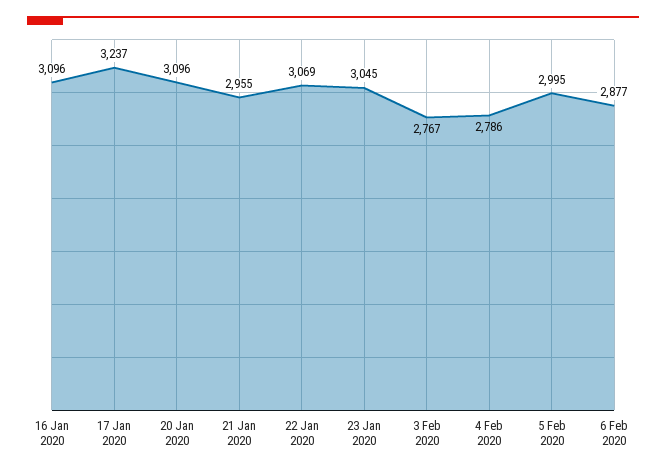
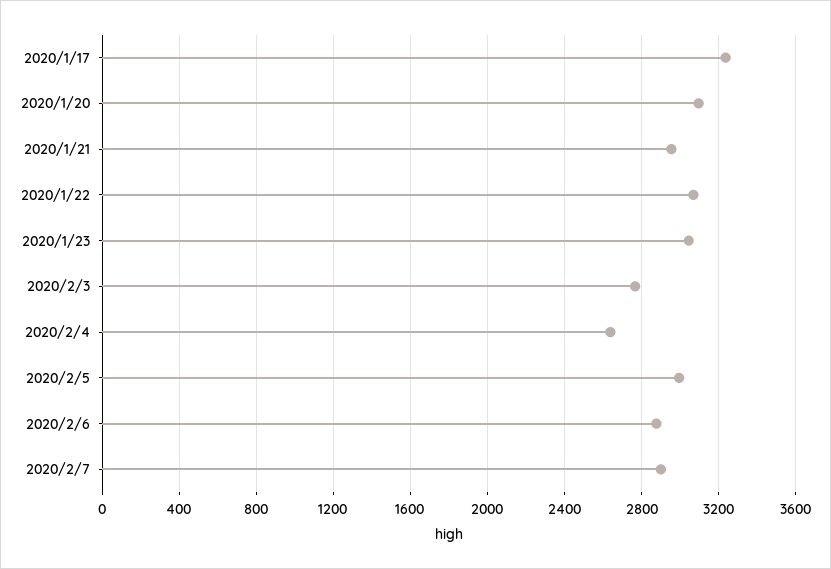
16 Jan 2020: 3096 -> none
4 Feb 2020: 2786 -> 2650
2020/2/7: none -> 2900

